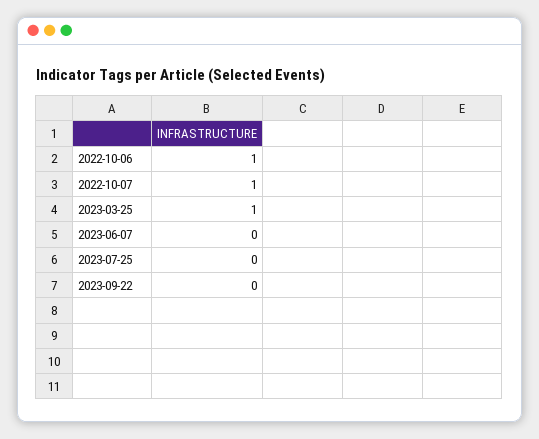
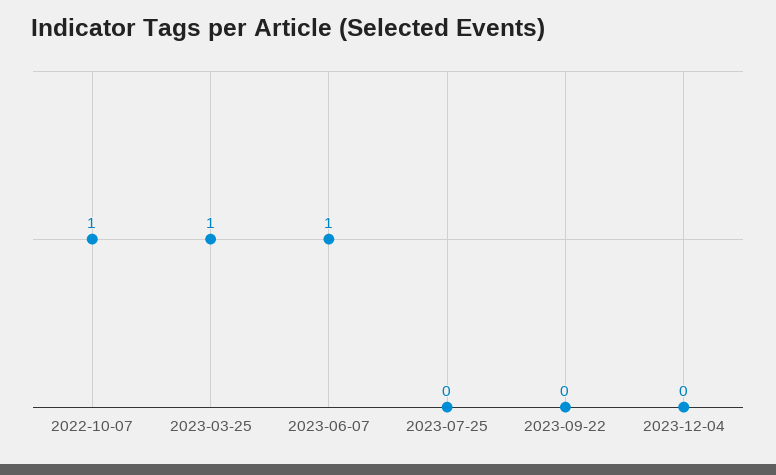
2022-10-06: 1 -> none
2023-06-07: 0 -> 1
2023-12-04: none -> 0

